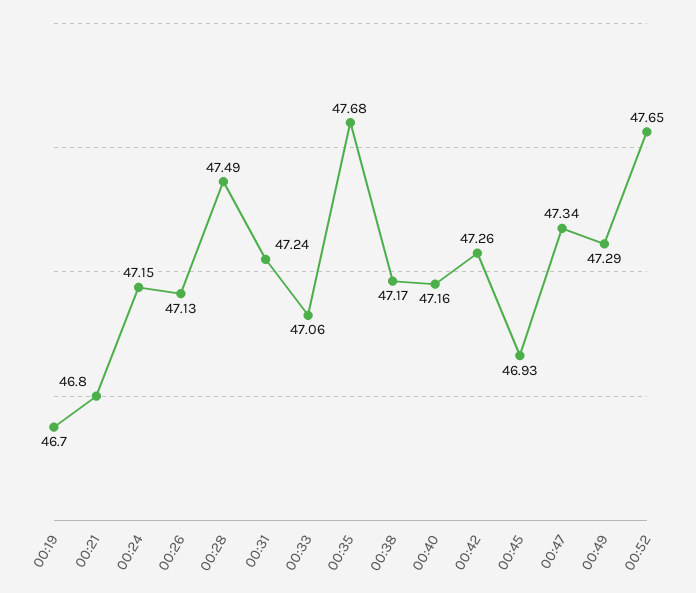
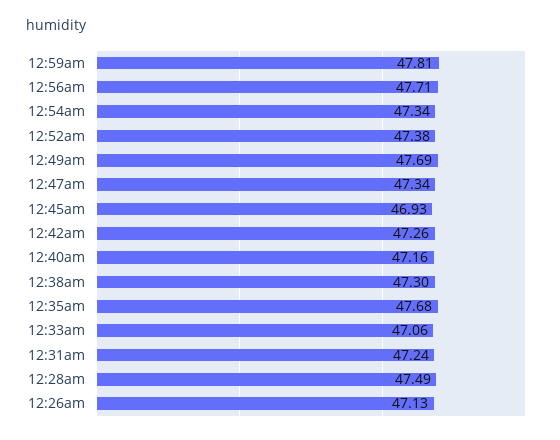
00:19: 46.7 -> none
00:21: 46.8 -> none
00:24: 47.15 -> none
00:38: 47.17 -> 47.3
00:49: 47.29 -> 47.69
00:52: 47.65 -> 47.38
12:59am: none -> 47.81
12:56am: none -> 47.71
12:54am: none -> 47.34

